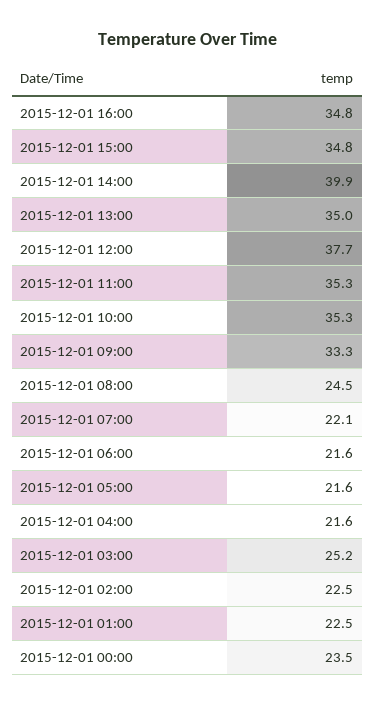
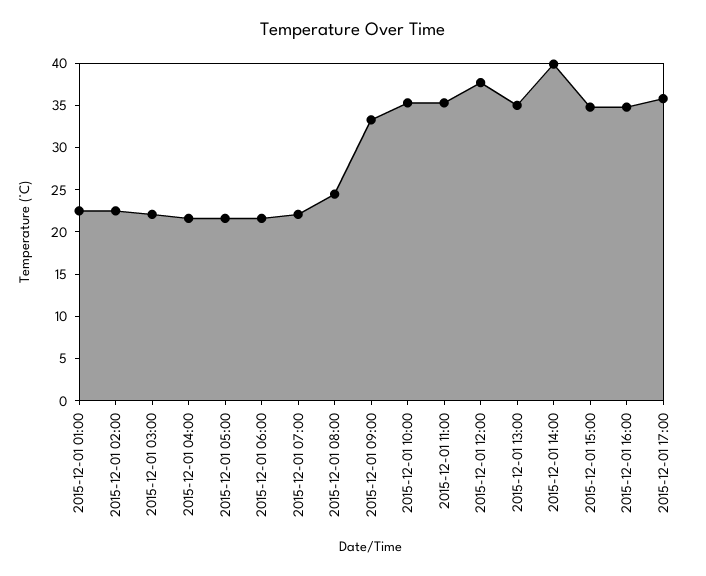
2015-12-01 03:00: 25.2 -> 22
2015-12-01 00:00: 23.5 -> none
2015-12-01 17:00: none -> 36

